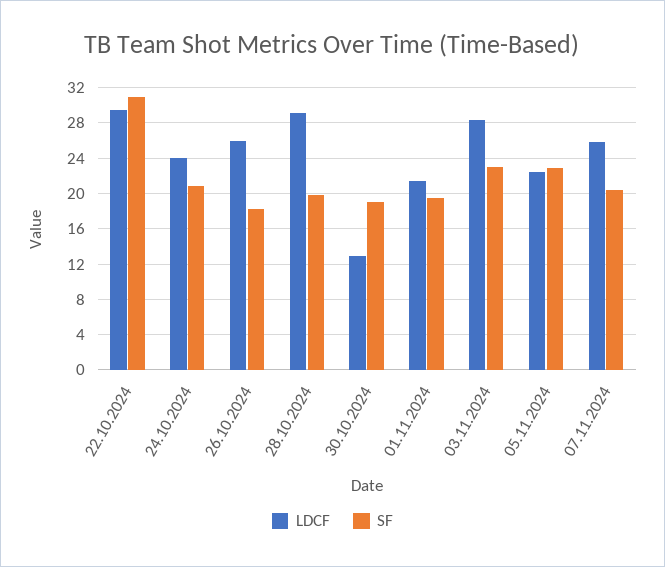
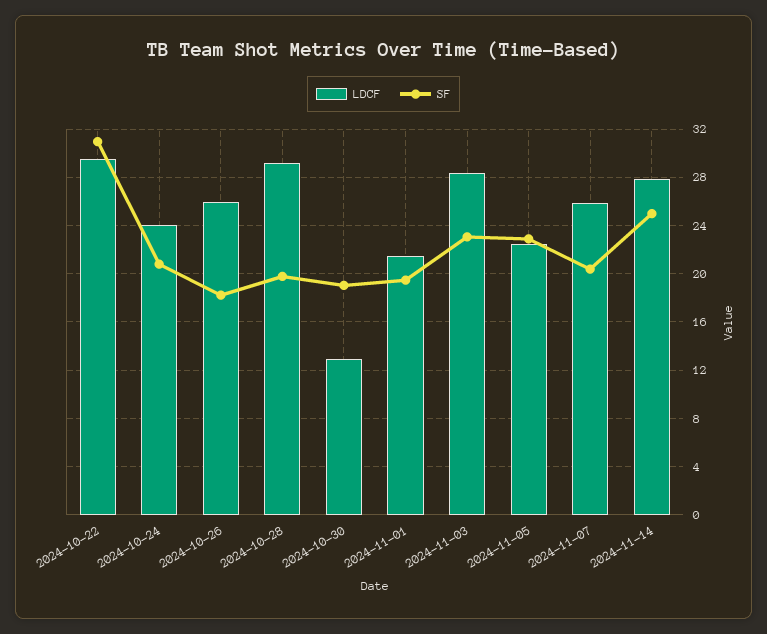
LDCF, 2024-11-14: none -> 28
SF, 2024-11-14: none -> 25

